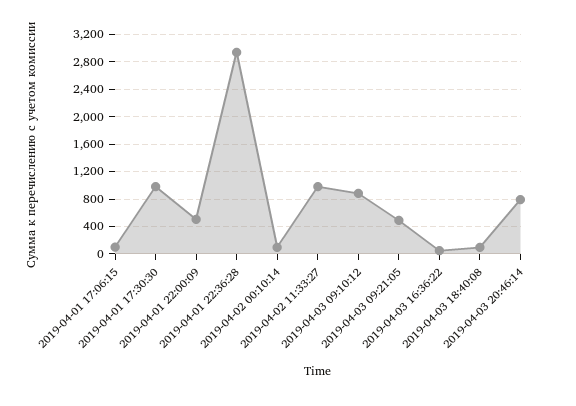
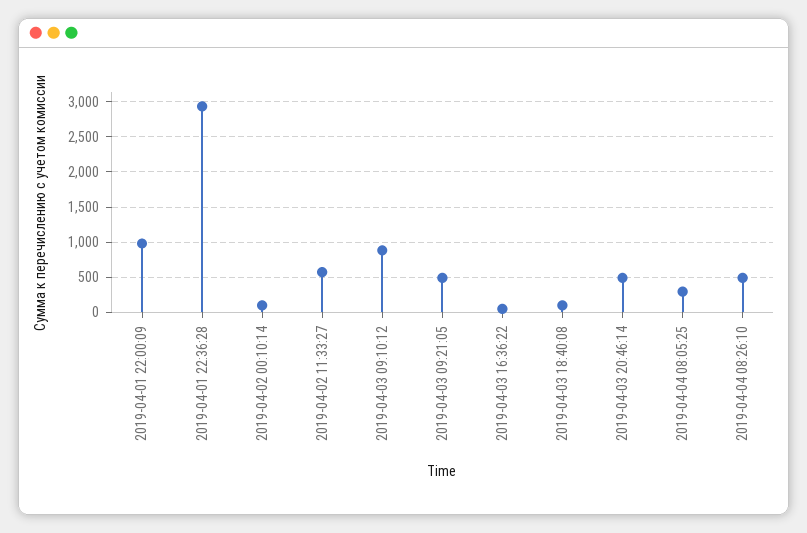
2019-04-01 17:06:15: 100 -> none
2019-04-01 17:30:30: 1000 -> none
2019-04-01 22:00:09: 500 -> 1000
2019-04-02 11:33:27: 1000 -> 600
2019-04-03 20:46:14: 800 -> 500
2019-04-04 08:05:25: none -> 300
2019-04-04 08:26:10: none -> 500

